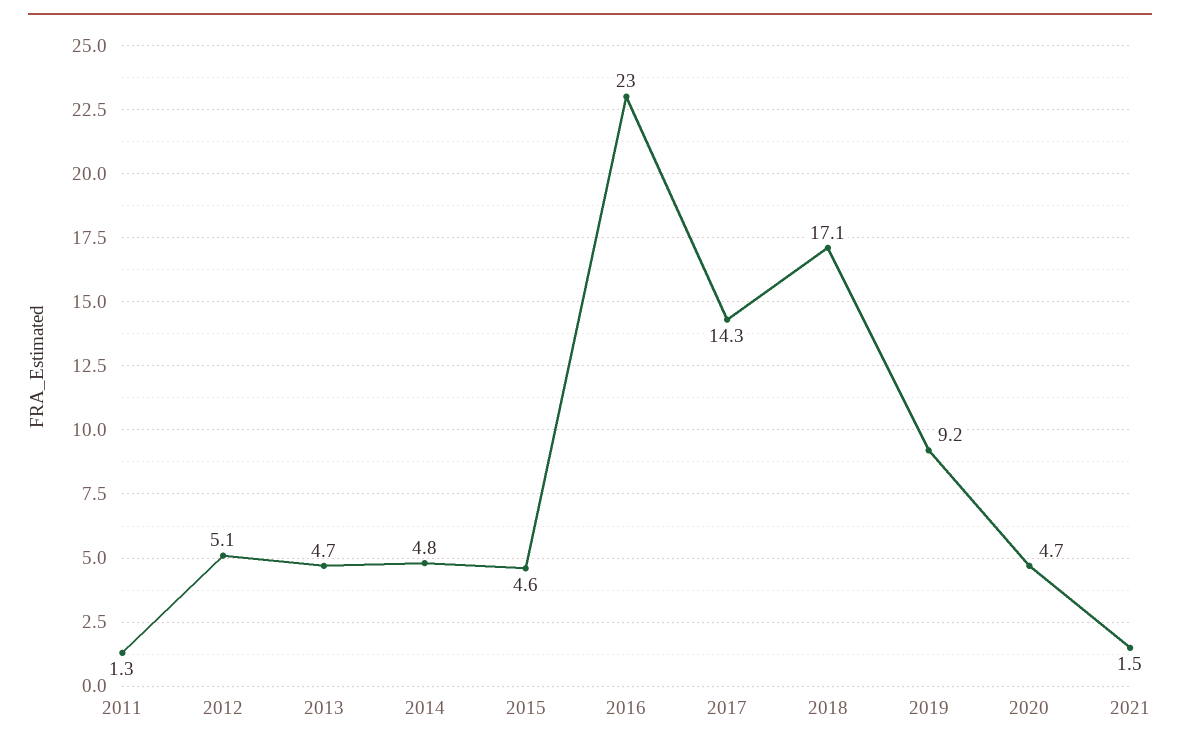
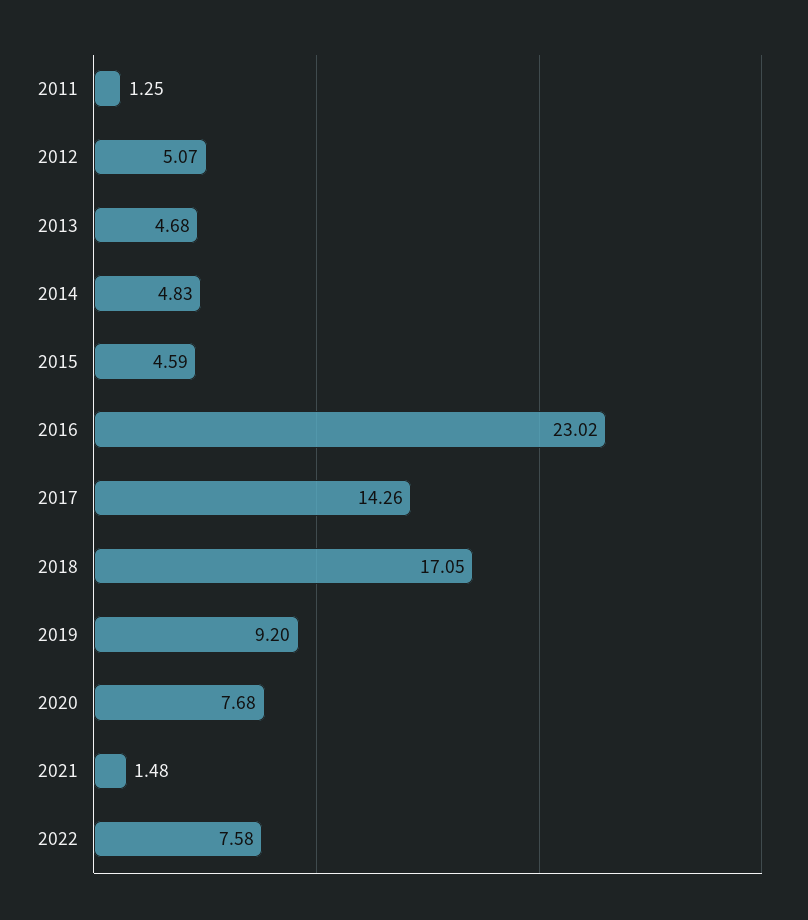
2020: 4.7 -> 7.68
2022: none -> 7.58

